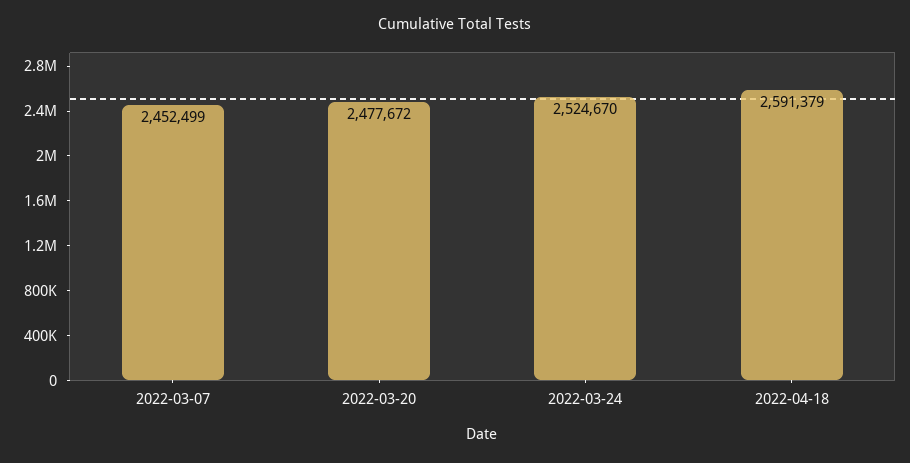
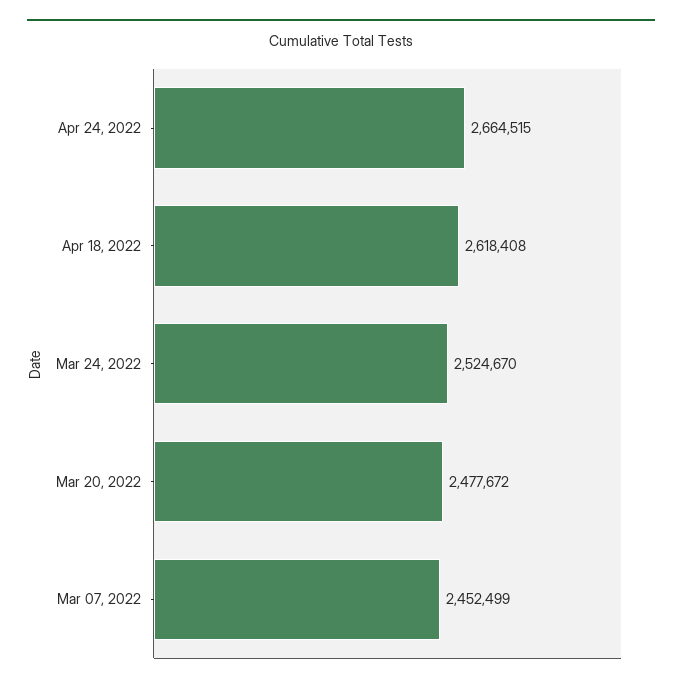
2022-04-18: 2591379 -> 2618408
Apr 24, 2022: none -> 2664515

